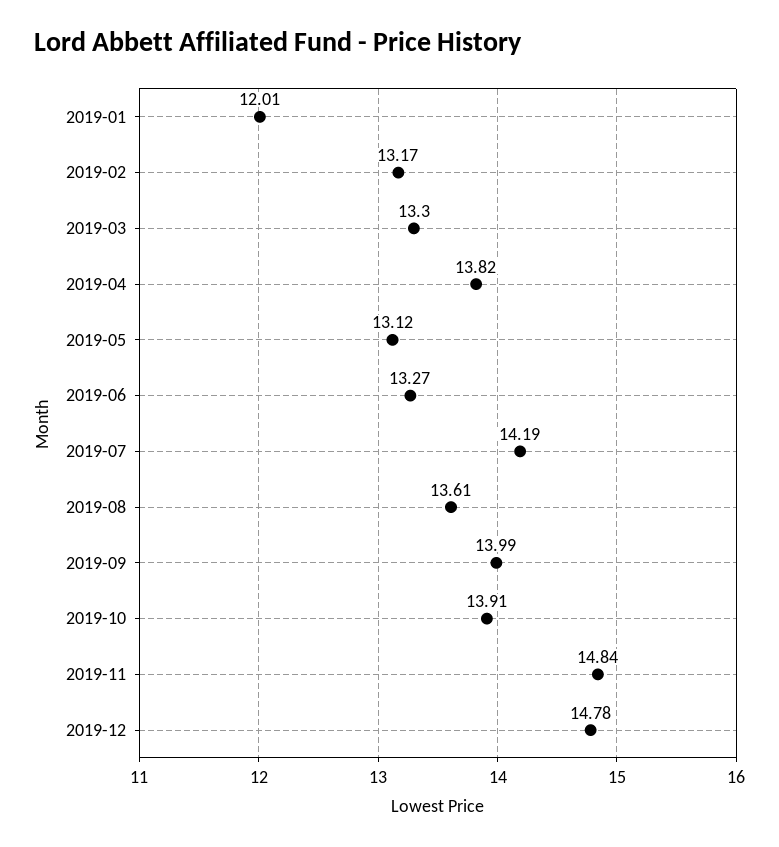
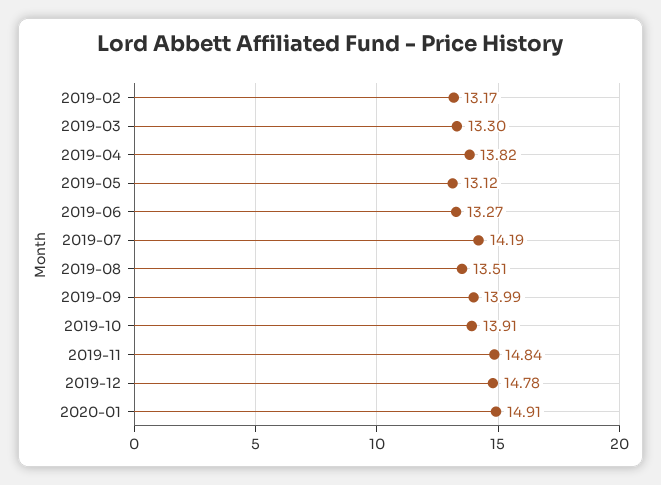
2019-01: 12.01 -> none
2019-08: 13.61 -> 13.51
2020-01: none -> 14.91

